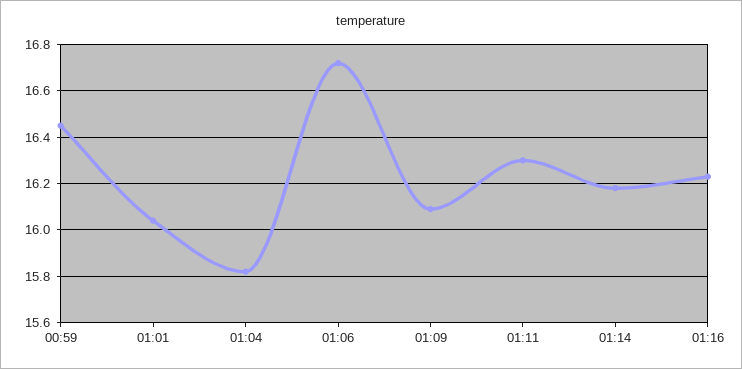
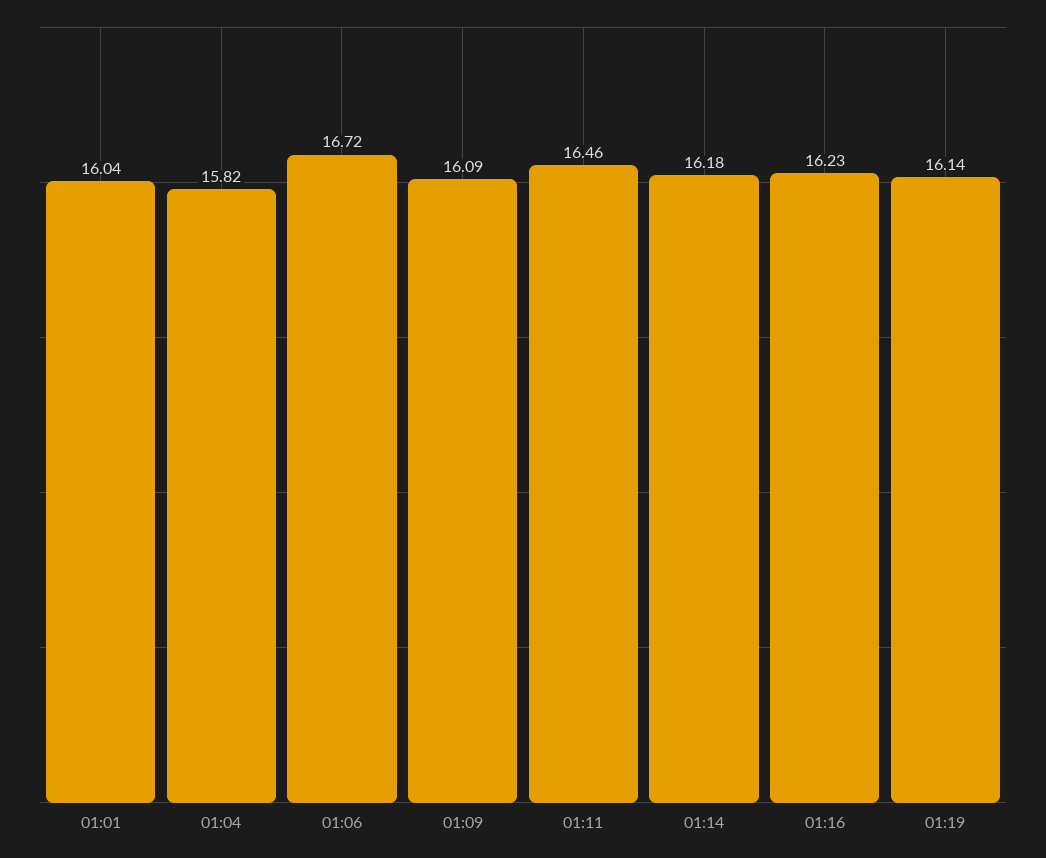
00:59: 16.45 -> none
01:11: 16.3 -> 16.46
01:19: none -> 16.14

